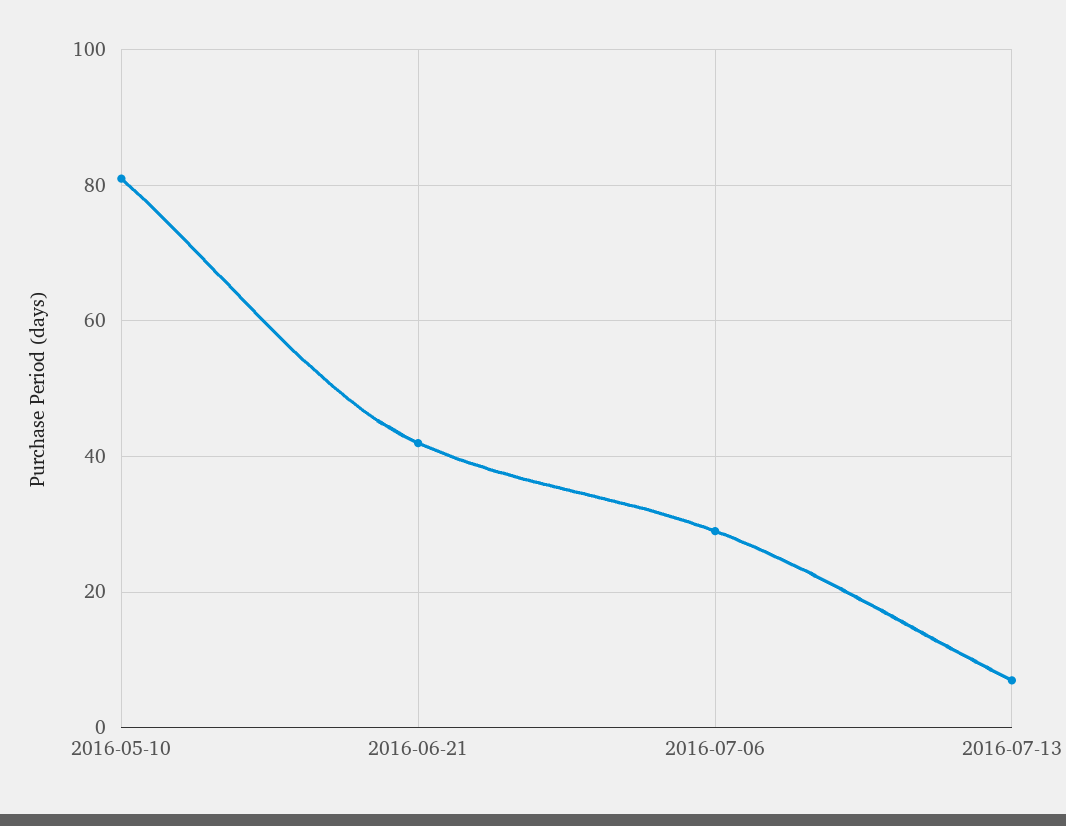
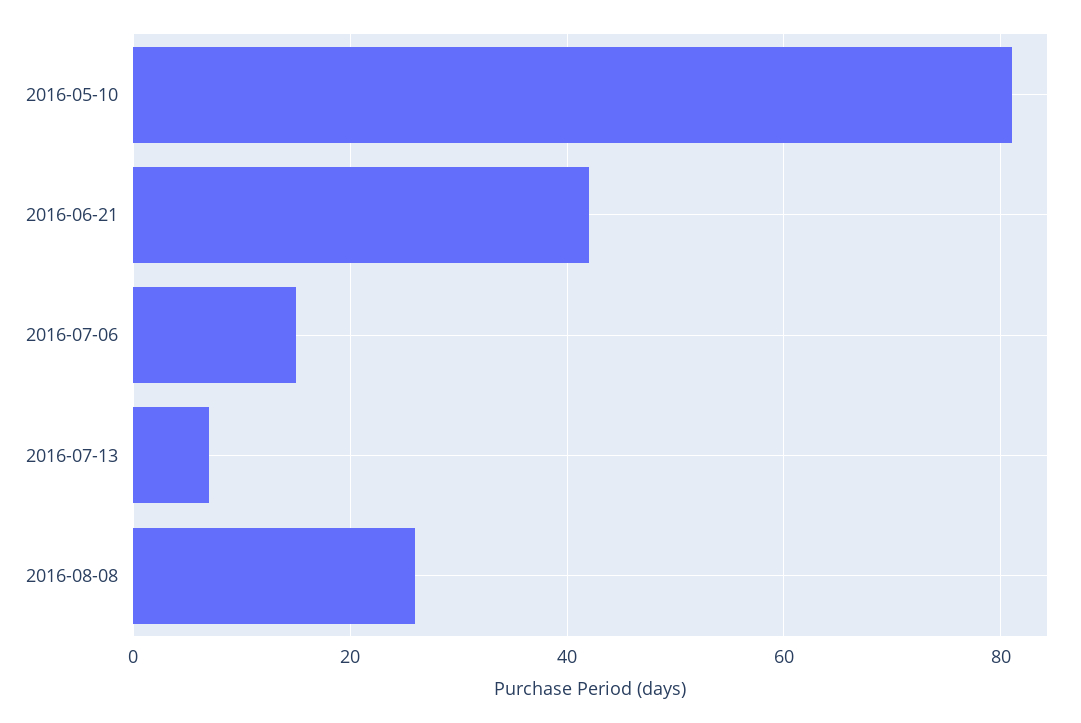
2016-07-06: 30 -> 15
2016-08-08: none -> 25

